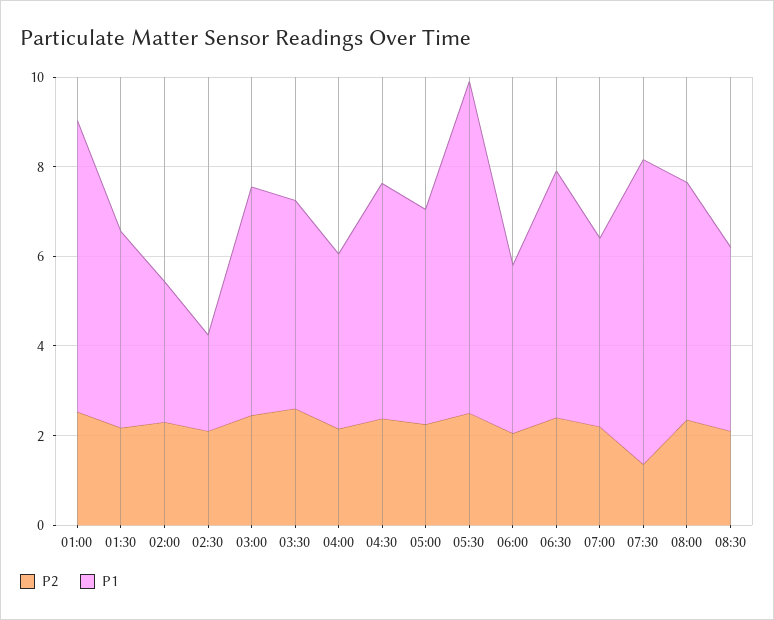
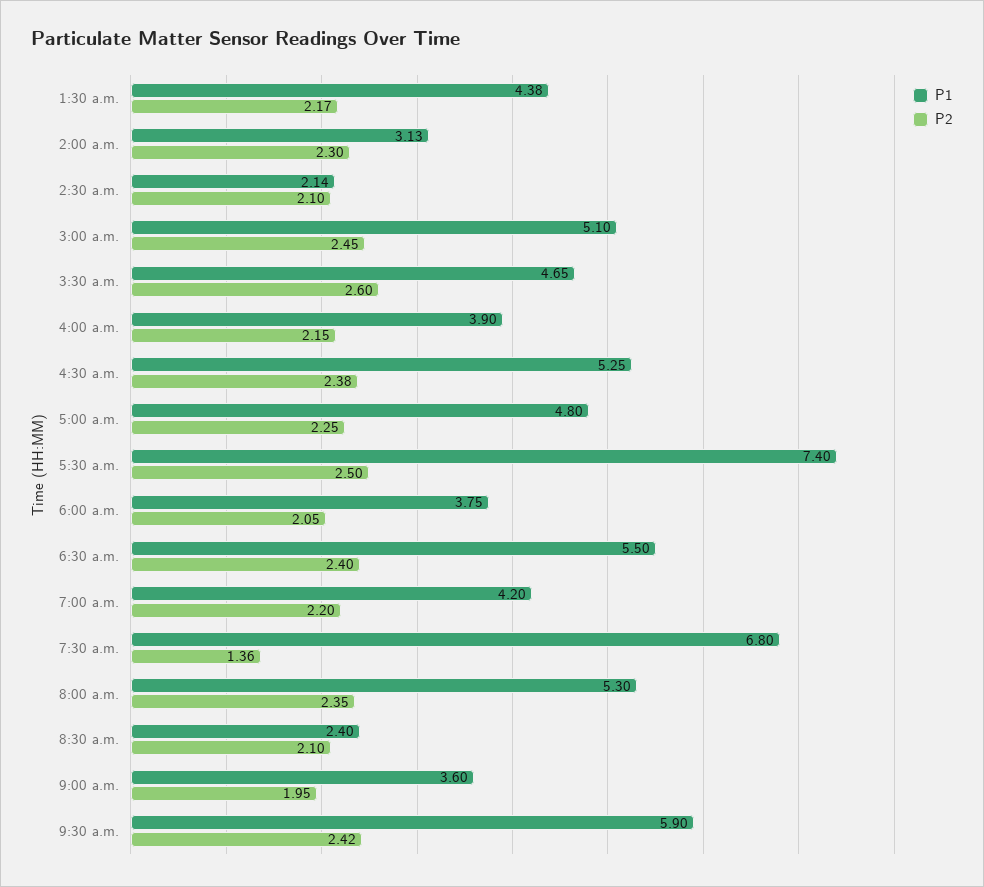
P2, 01:00: 2.5 -> none
P1, 01:00: 6.5 -> none
P1, 08:30: 4 -> 2.4
P1, 9:00 a.m.: none -> 3.6
P2, 9:00 a.m.: none -> 1.95
P1, 9:30 a.m.: none -> 5.9
P2, 9:30 a.m.: none -> 2.42

